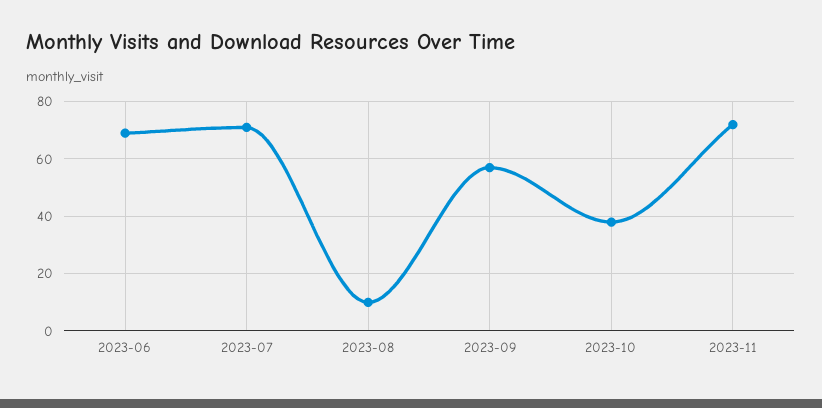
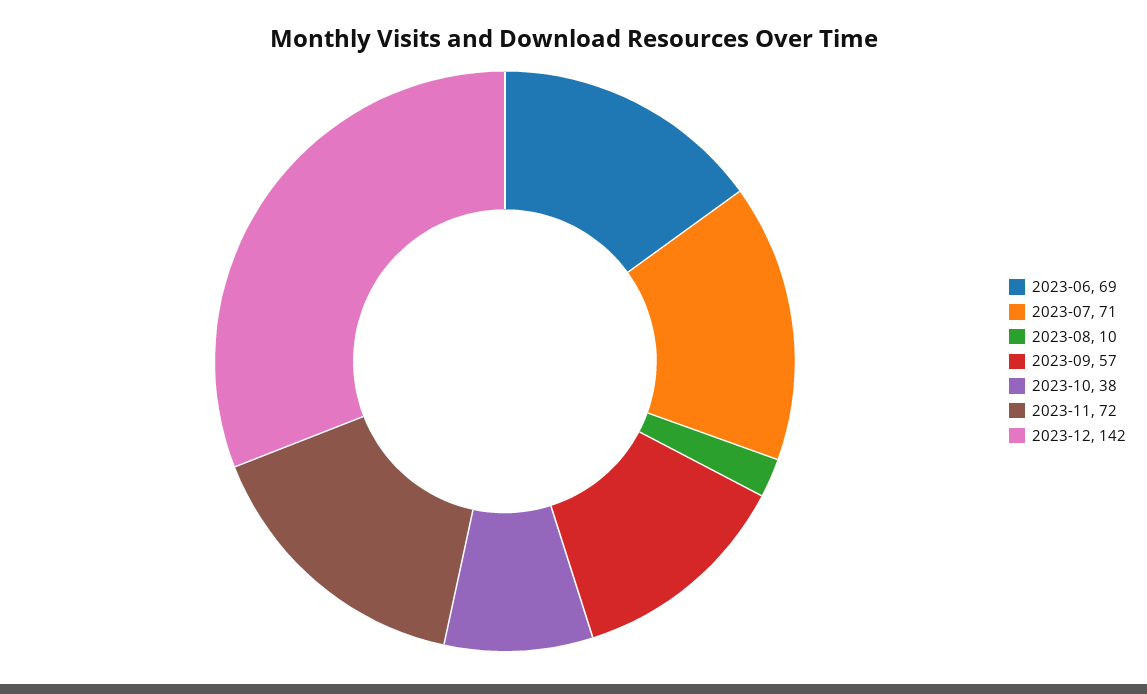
2023-12: none -> 142

